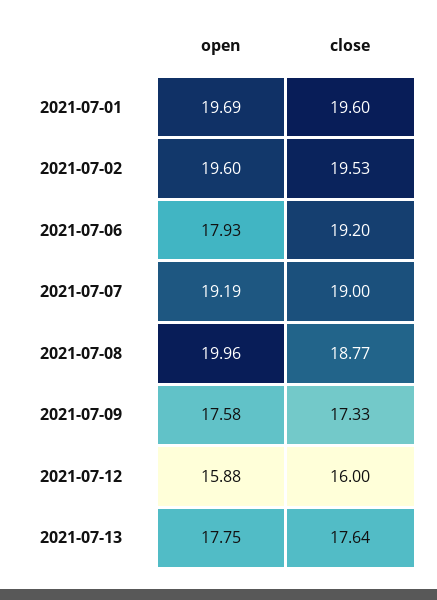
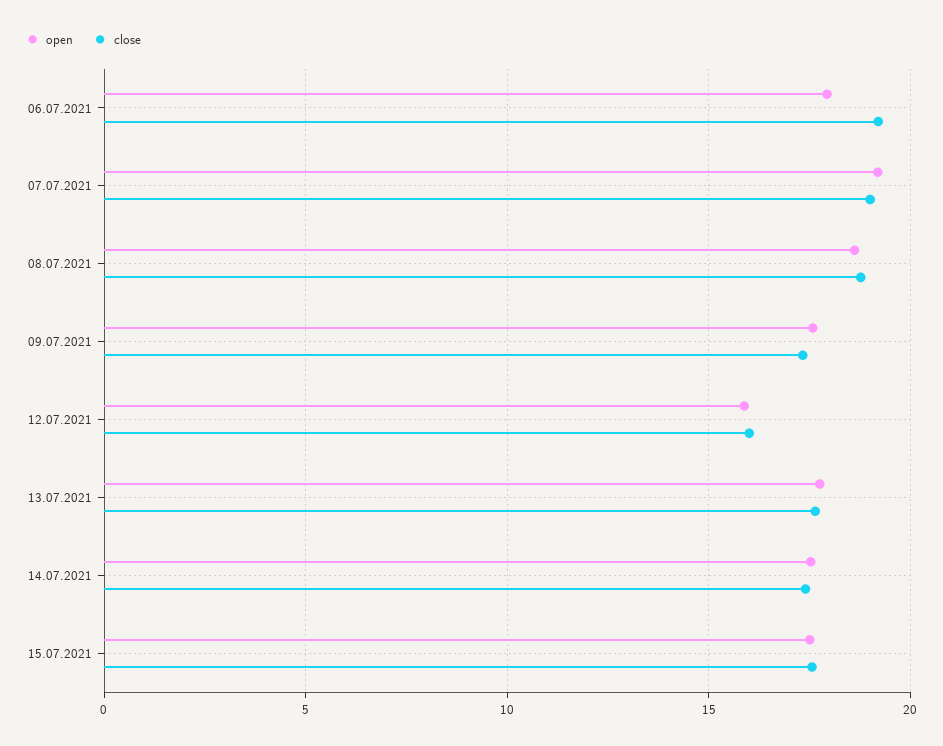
open, 2021-07-01: 19.69 -> none
close, 2021-07-01: 19.6 -> none
open, 2021-07-02: 19.6 -> none
close, 2021-07-02: 19.53 -> none
open, 2021-07-08: 19.96 -> 18.5
open, 14.07.2021: none -> 17.5
close, 14.07.2021: none -> 17.5
open, 15.07.2021: none -> 17.5
close, 15.07.2021: none -> 17.5

